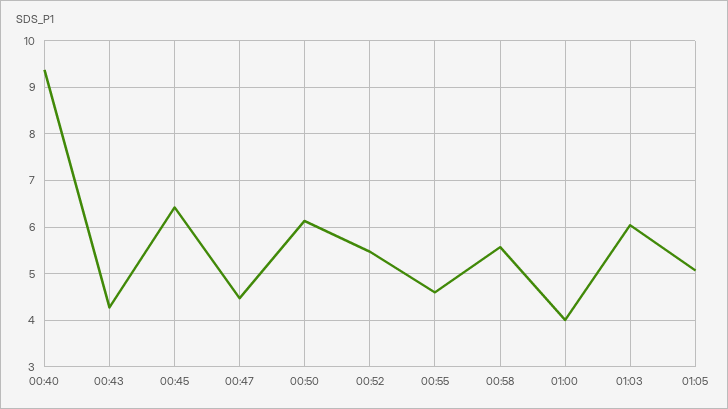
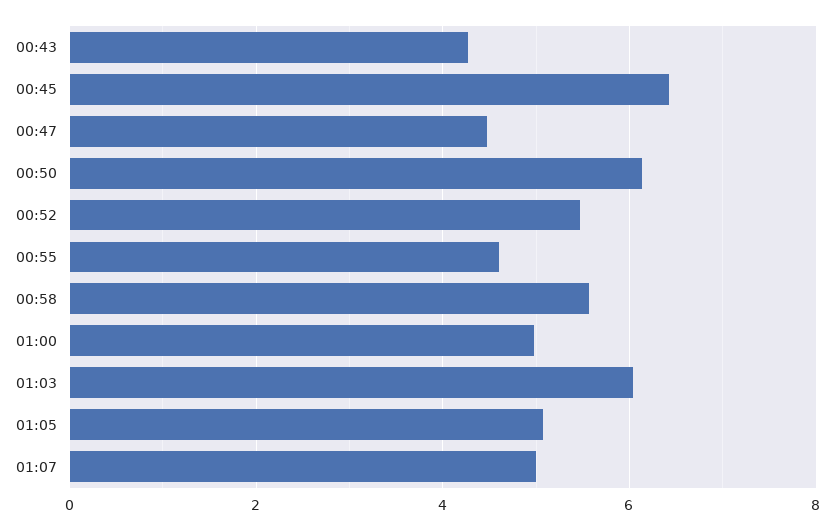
00:40: 9.4 -> none
01:00: 4 -> 5
01:07: none -> 5

